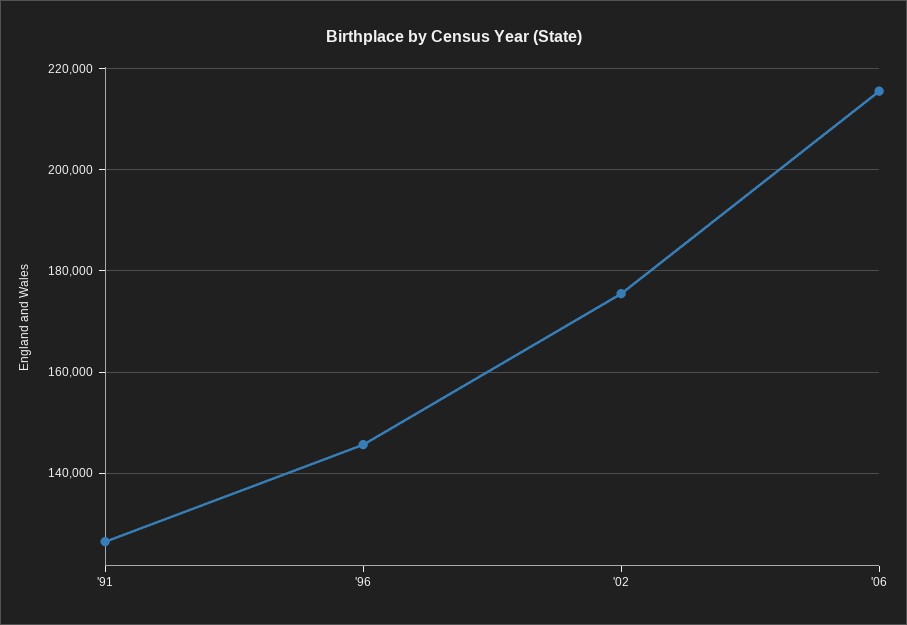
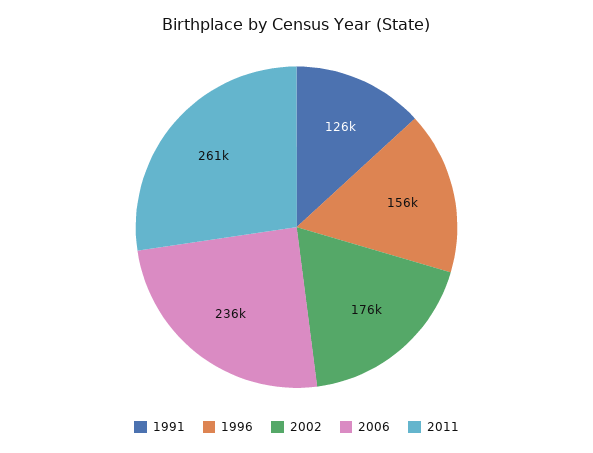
'96: 146000 -> 156000
'06: 216000 -> 236000
2011: none -> 261000

